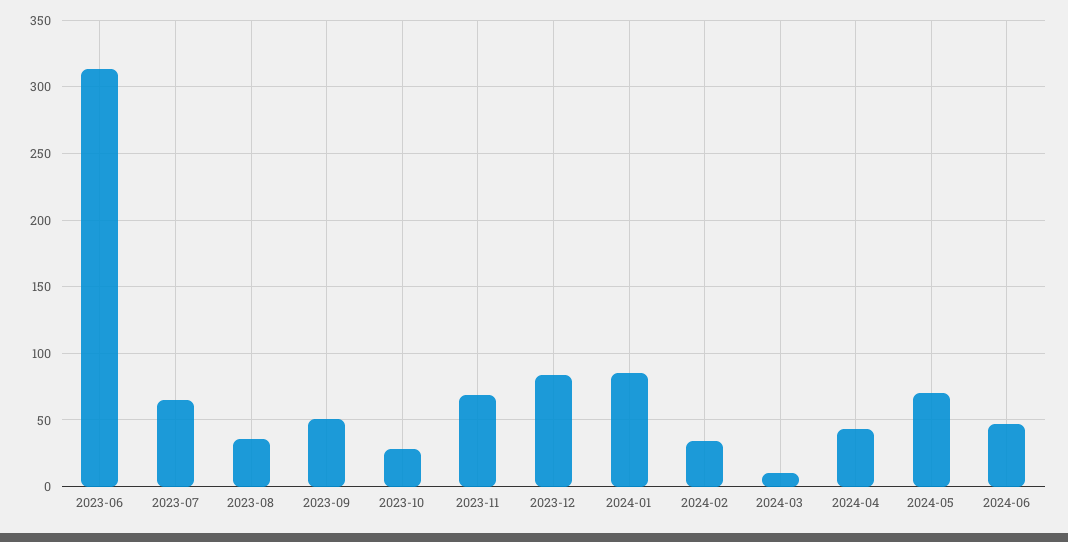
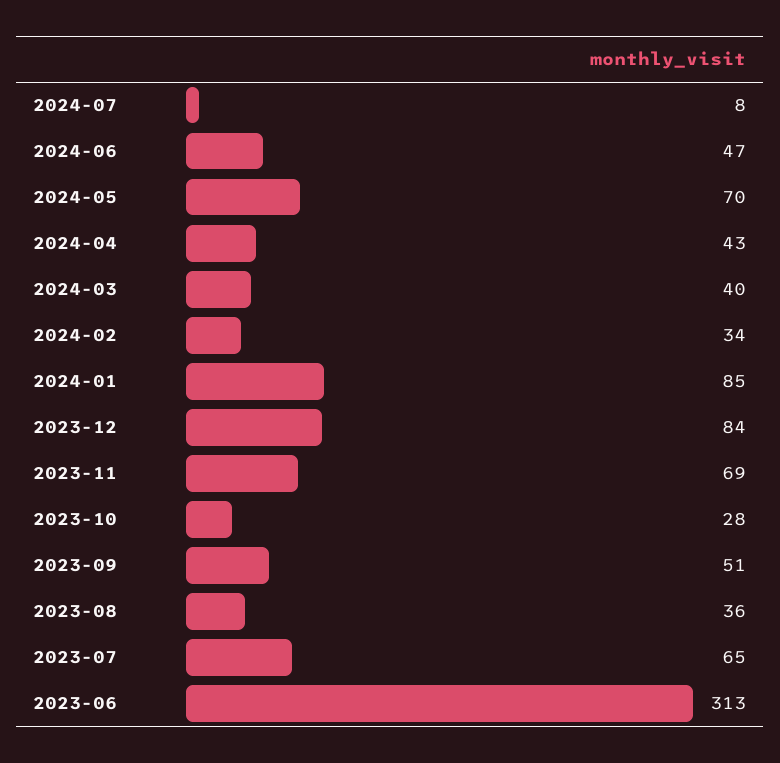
2024-03: 10 -> 40
2024-07: none -> 8

